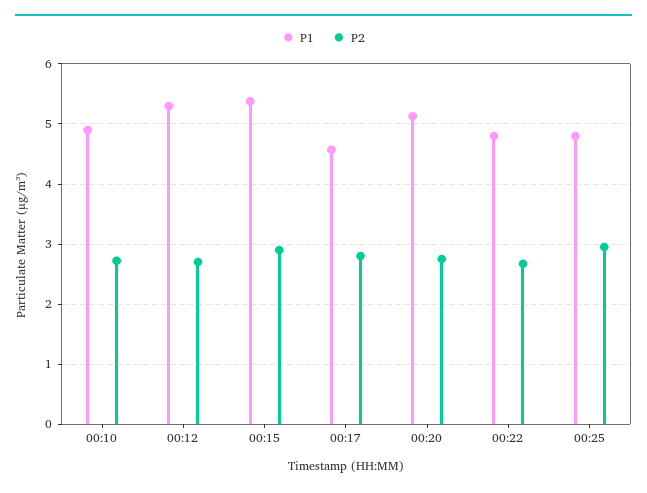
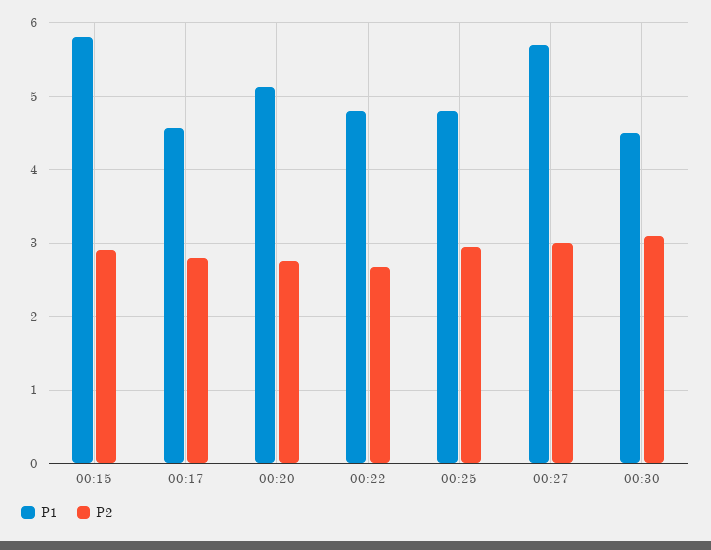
P1, 00:10: 4.9 -> none
P2, 00:10: 2.7 -> none
P1, 00:12: 5.3 -> none
P2, 00:12: 2.7 -> none
P1, 00:15: 5.4 -> 5.8
P1, 00:27: none -> 5.7
P2, 00:27: none -> 3
P1, 00:30: none -> 4.5
P2, 00:30: none -> 3.1

